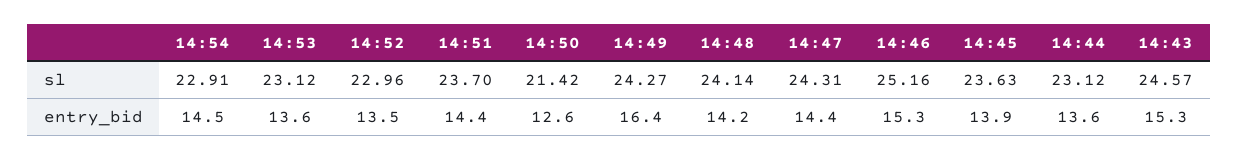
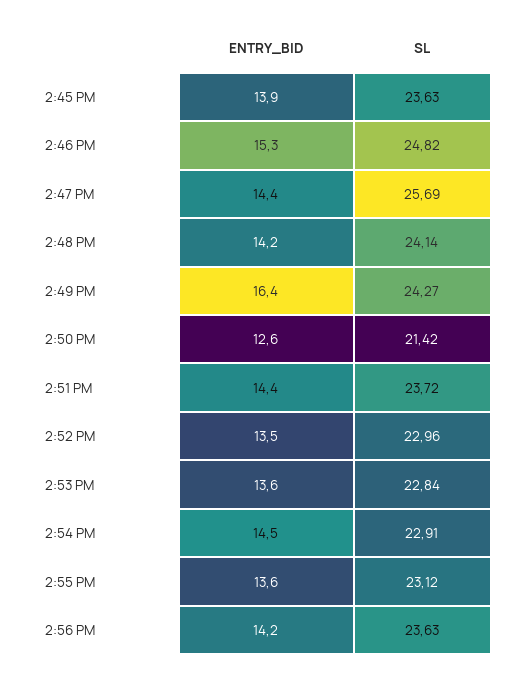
14:53, sl: 23.12 -> 22.84
14:51, sl: 23.7 -> 23.72
14:47, sl: 24.31 -> 25.69
14:46, sl: 25.16 -> 24.82
14:44, sl: 23.12 -> none
14:43, sl: 24.57 -> none
14:44, entry_bid: 13.6 -> none
14:43, entry_bid: 15.3 -> none
2:55 PM, entry_bid: none -> 13.6
2:55 PM, sl: none -> 23.12
2:56 PM, entry_bid: none -> 14.2
2:56 PM, sl: none -> 23.63

